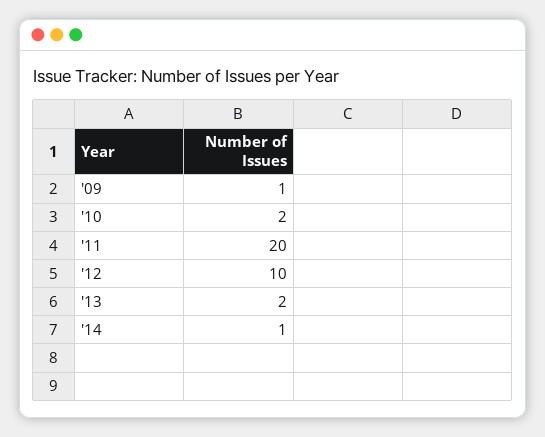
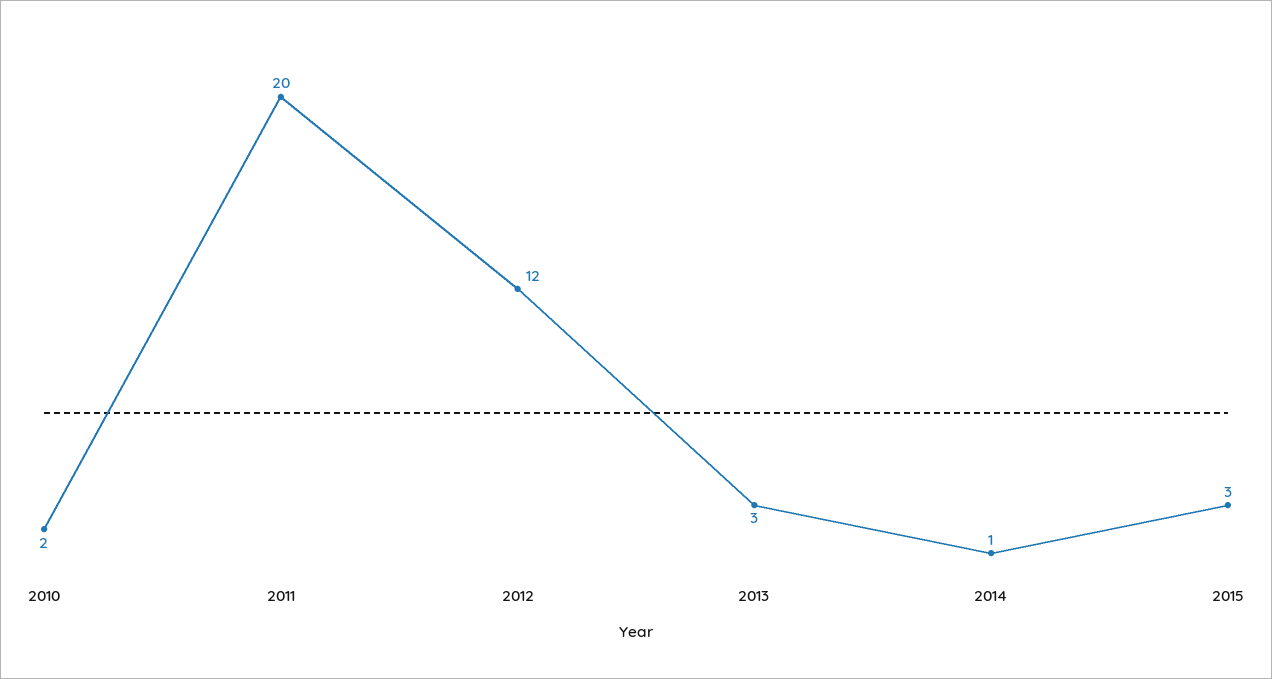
'09: 1 -> none
'12: 10 -> 12
'13: 2 -> 3
2015: none -> 3

